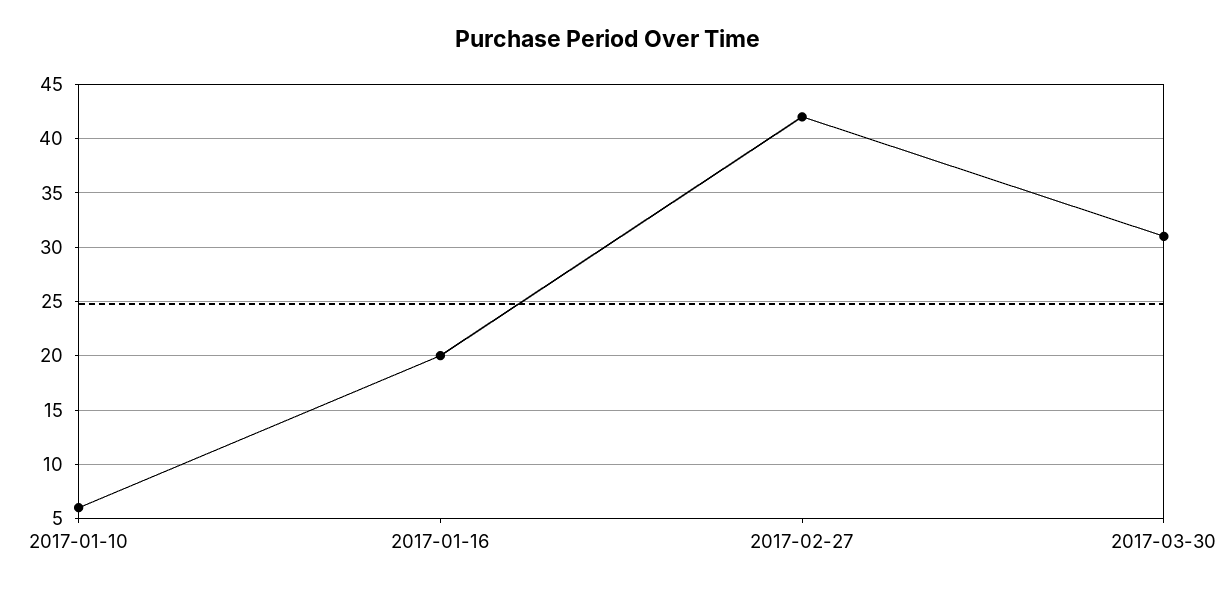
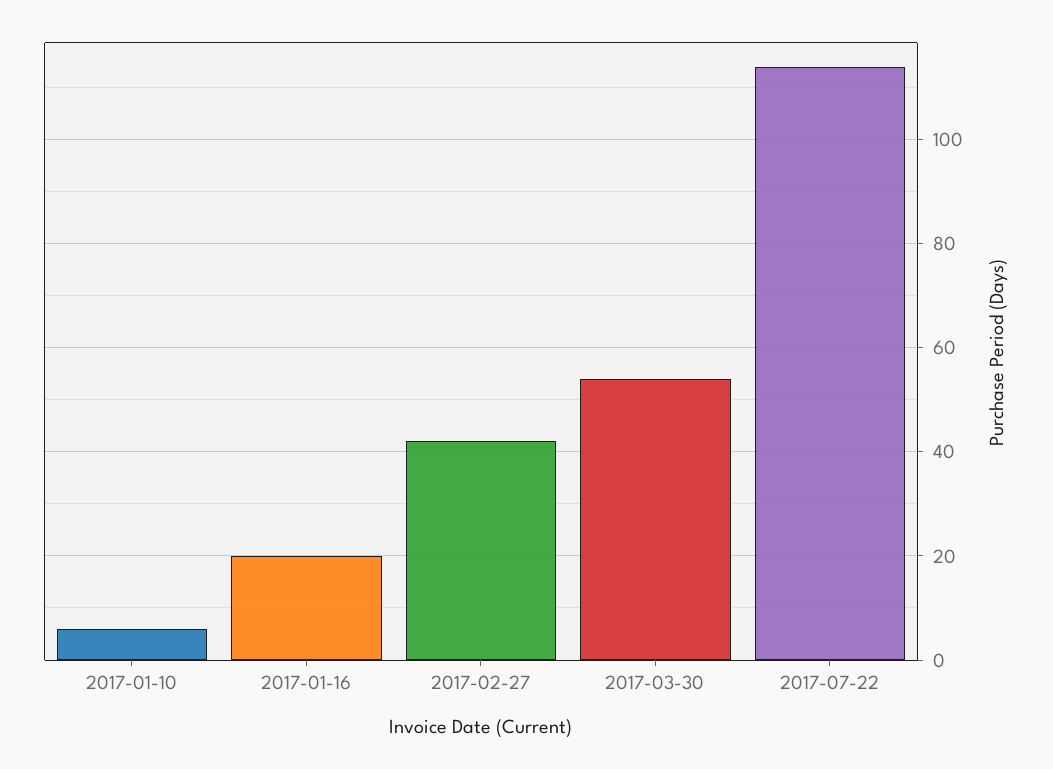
2017-03-30: 31 -> 55
2017-07-22: none -> 115

